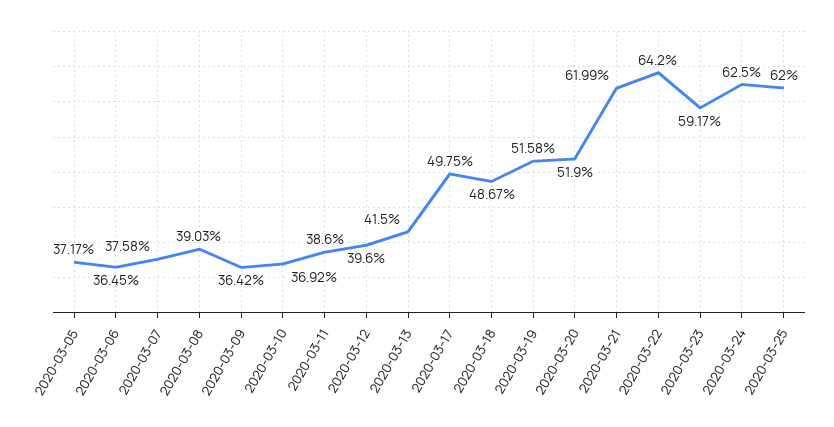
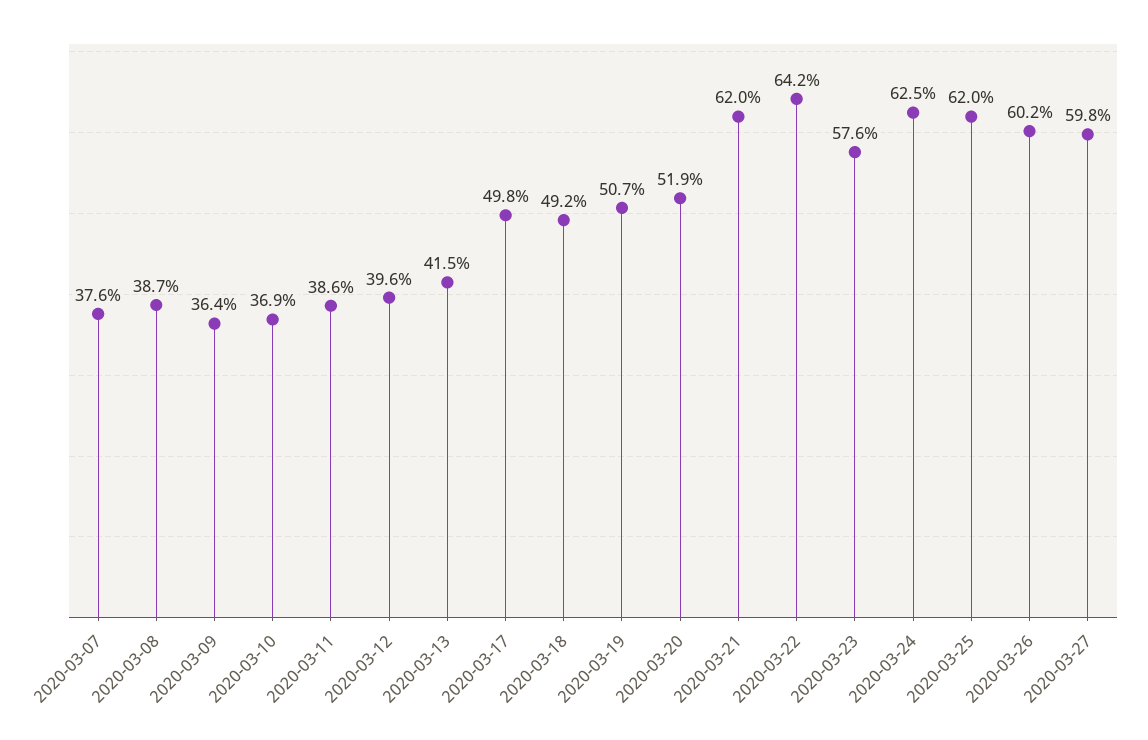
2020-03-05: 37.17 -> none
2020-03-06: 36.45 -> none
2020-03-08: 39.03 -> 38.7
2020-03-18: 48.67 -> 49.2
2020-03-19: 51.58 -> 50.7
2020-03-23: 59.17 -> 57.6
2020-03-26: none -> 60.2
2020-03-27: none -> 59.8

